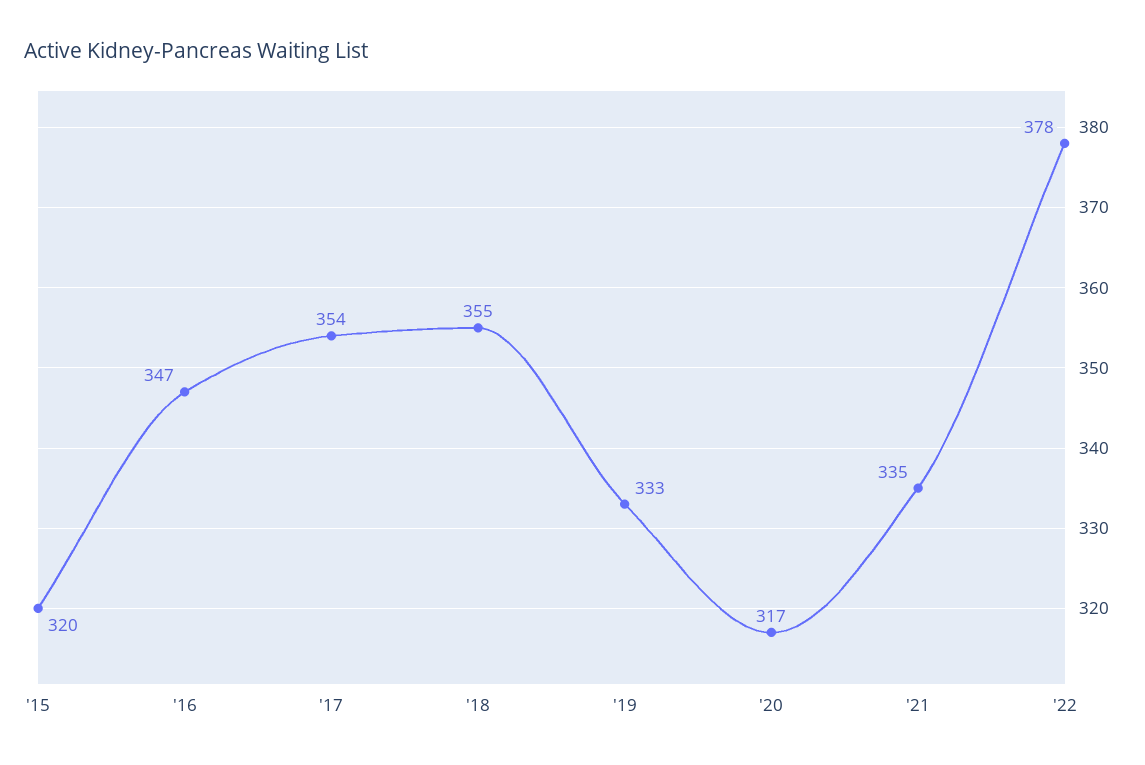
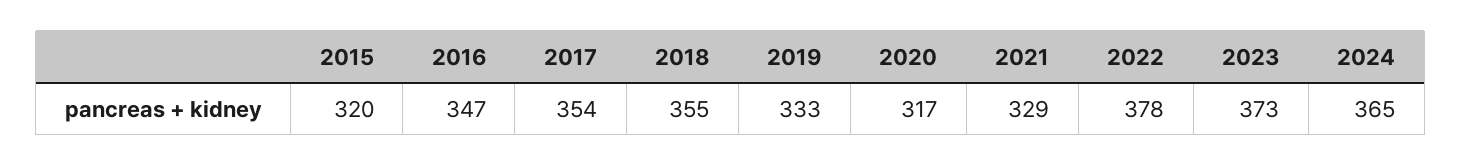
'21: 335 -> 329
2023: none -> 373
2024: none -> 365

